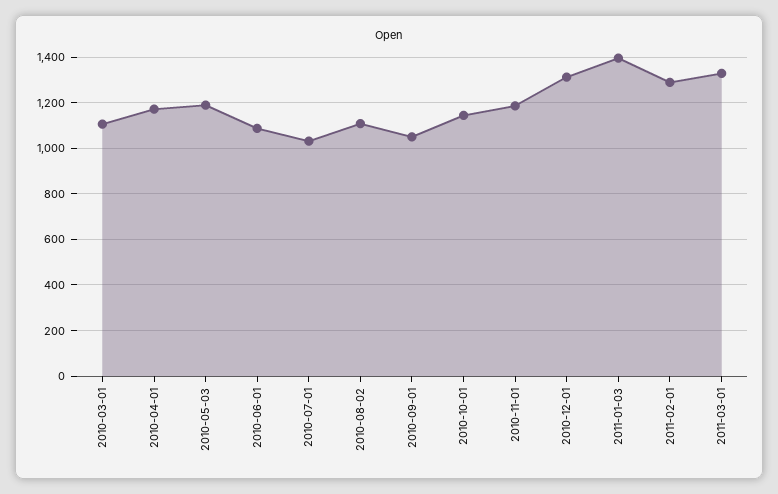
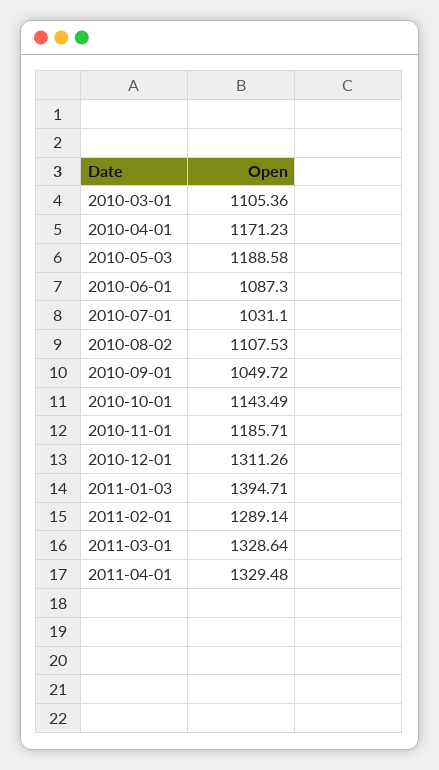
2011-04-01: none -> 1329.48

